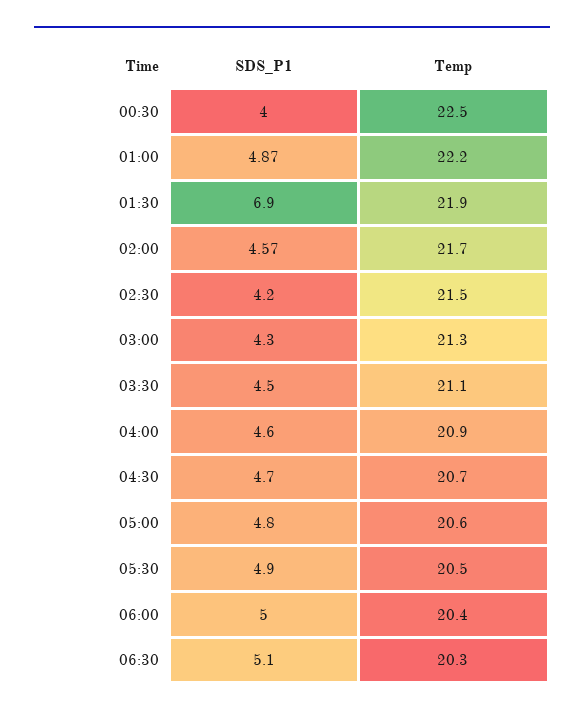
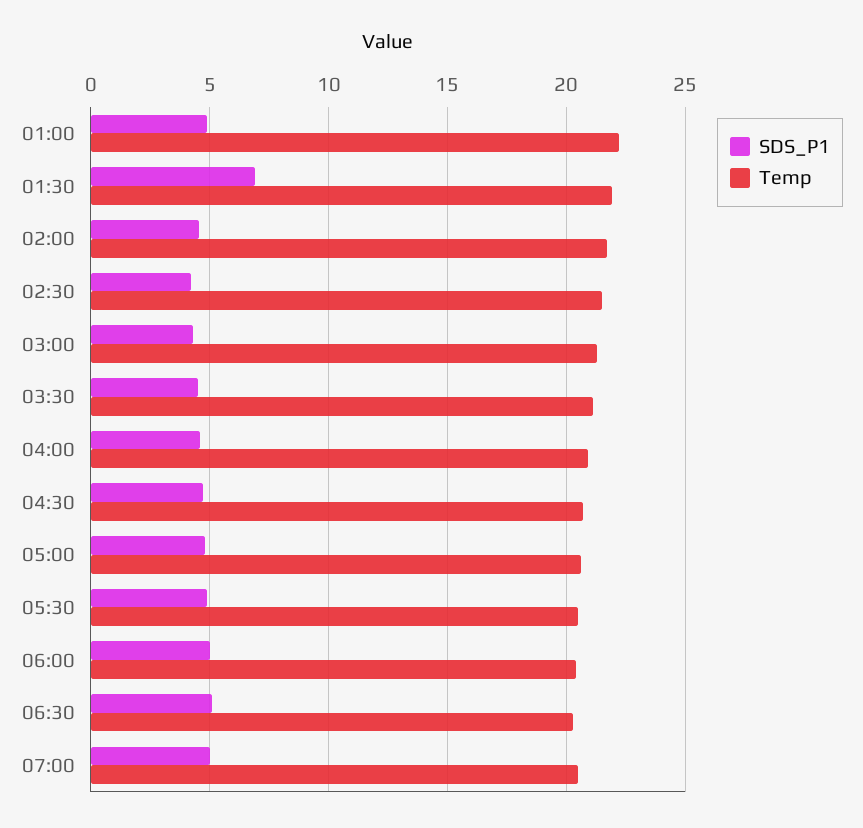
SDS_P1, 00:30: 4 -> none
Temp, 00:30: 22.5 -> none
SDS_P1, 07:00: none -> 5
Temp, 07:00: none -> 20.5

